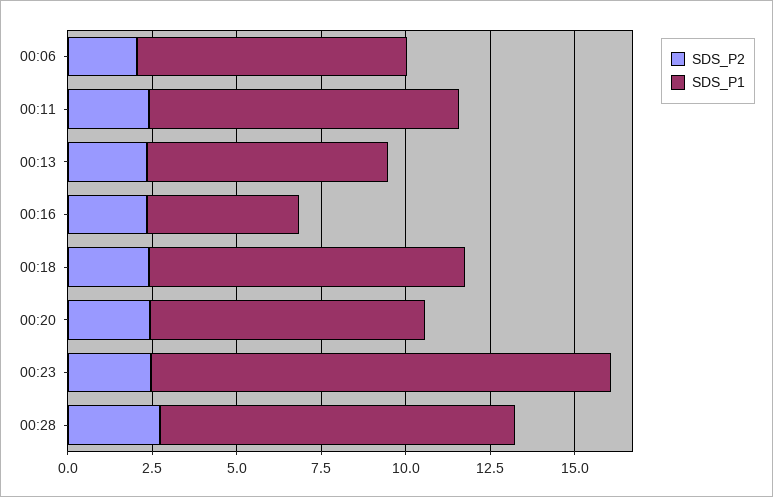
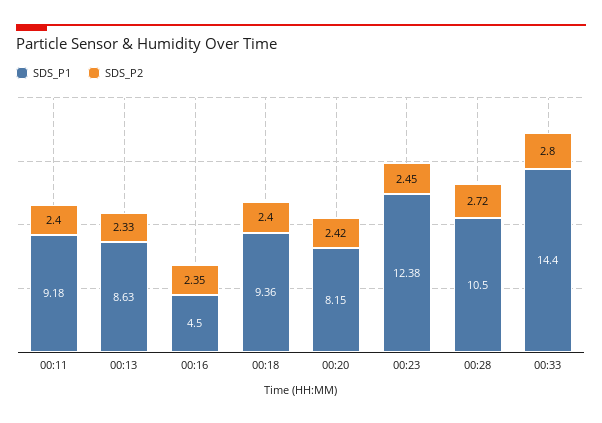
SDS_P2, 00:06: 2 -> none
SDS_P1, 00:06: 8 -> none
SDS_P1, 00:13: 7 -> 8.63
SDS_P1, 00:23: 13.5 -> 12.38
SDS_P1, 00:33: none -> 14.4
SDS_P2, 00:33: none -> 2.8

